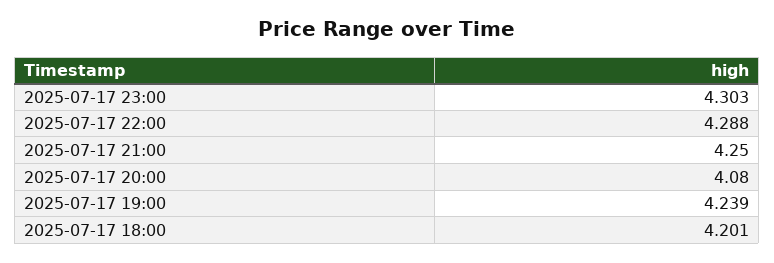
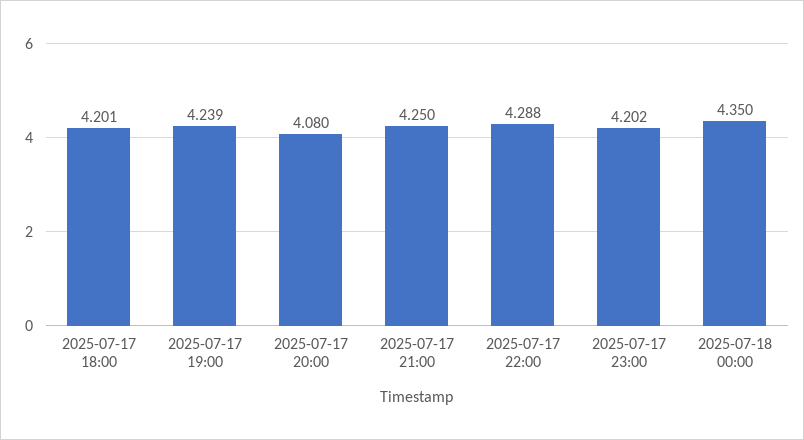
2025-07-17 23:00: 4.303 -> 4.202
2025-07-18 00:00: none -> 4.35

